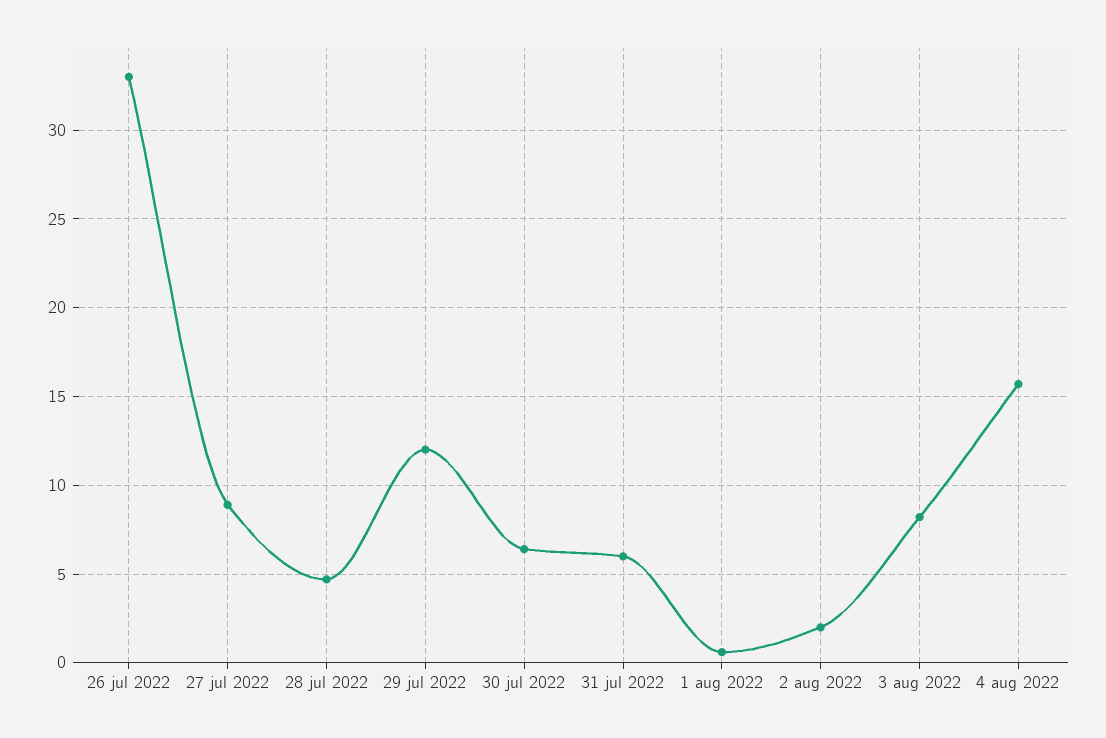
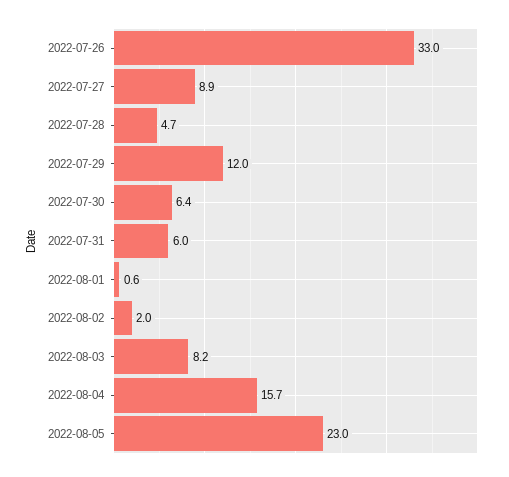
2022-08-05: none -> 23

